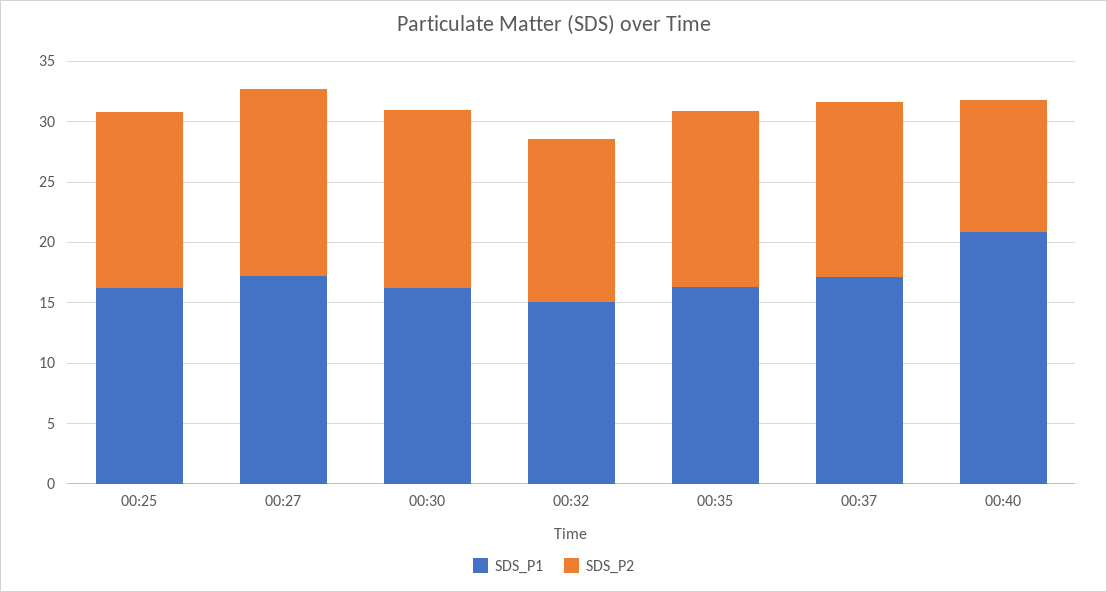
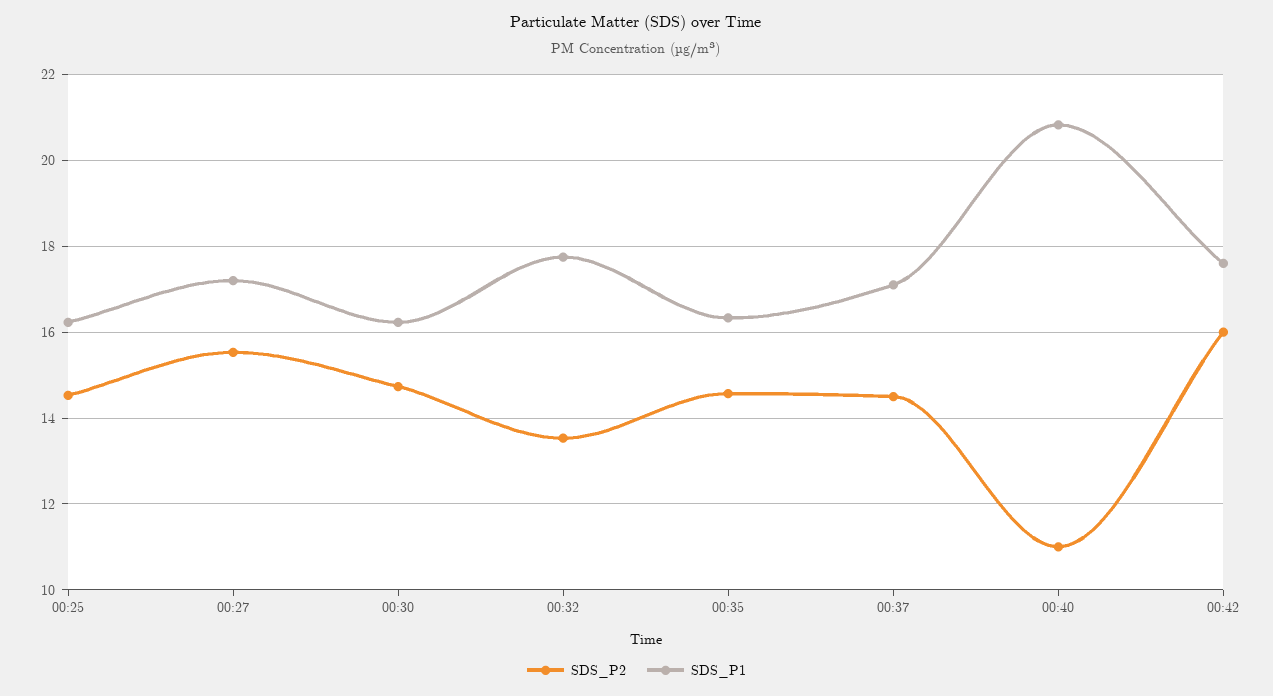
SDS_P1, 00:32: 15 -> 17.8
SDS_P2, 00:42: none -> 16
SDS_P1, 00:42: none -> 17.6

